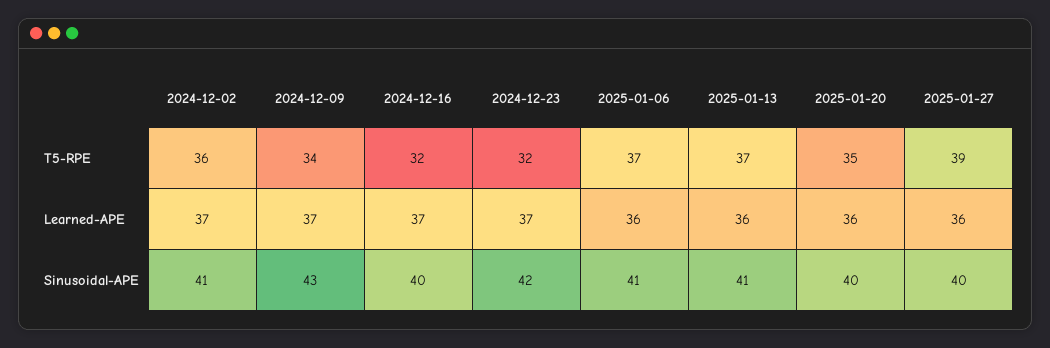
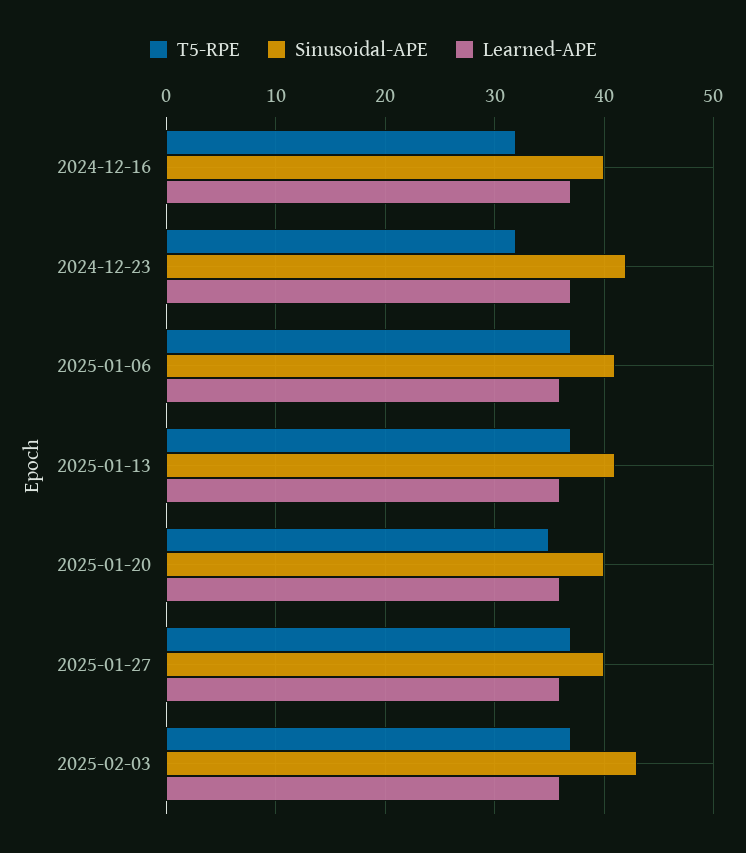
T5-RPE, 2024-12-02: 36 -> none
T5-RPE, 2024-12-09: 34 -> none
T5-RPE, 2025-01-27: 39 -> 37
Learned-APE, 2024-12-02: 37 -> none
Learned-APE, 2024-12-09: 37 -> none
Sinusoidal-APE, 2024-12-02: 41 -> none
Sinusoidal-APE, 2024-12-09: 43 -> none
T5-RPE, 2025-02-03: none -> 37
Sinusoidal-APE, 2025-02-03: none -> 43
Learned-APE, 2025-02-03: none -> 36

